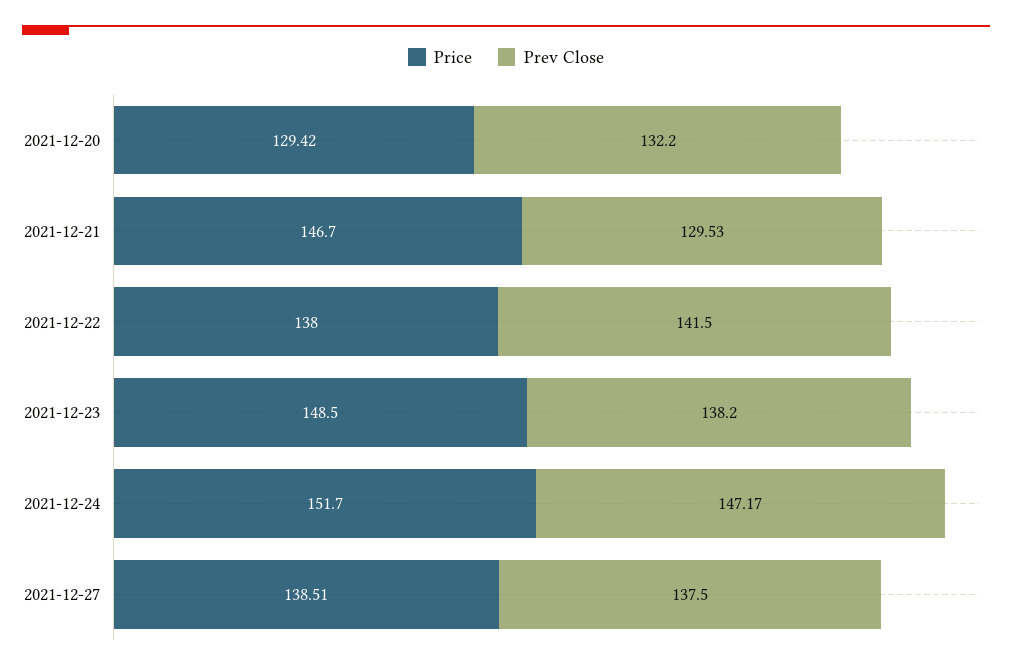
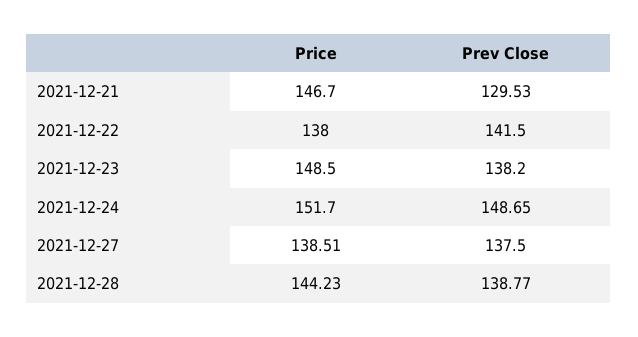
Price, 2021-12-20: 129.42 -> none
Prev Close, 2021-12-20: 132.2 -> none
Prev Close, 2021-12-24: 147.17 -> 148.65
Price, 2021-12-28: none -> 144.23
Prev Close, 2021-12-28: none -> 138.77

